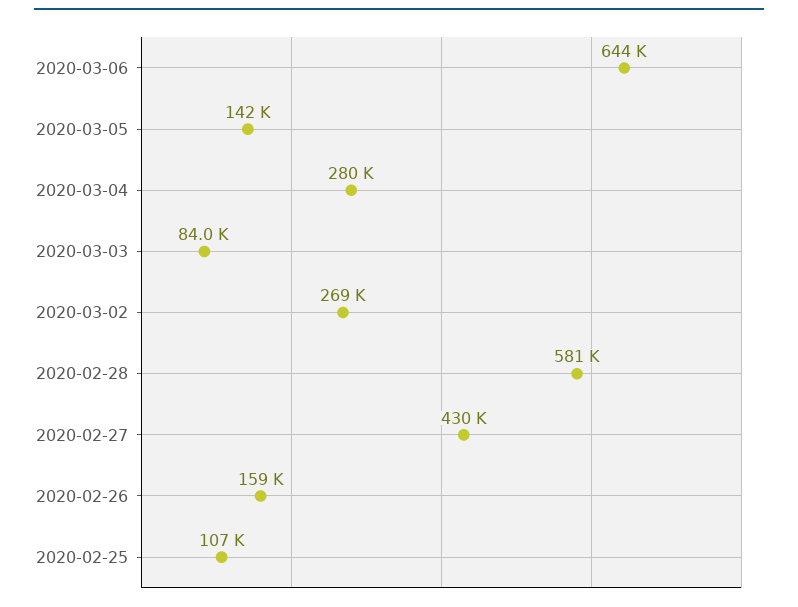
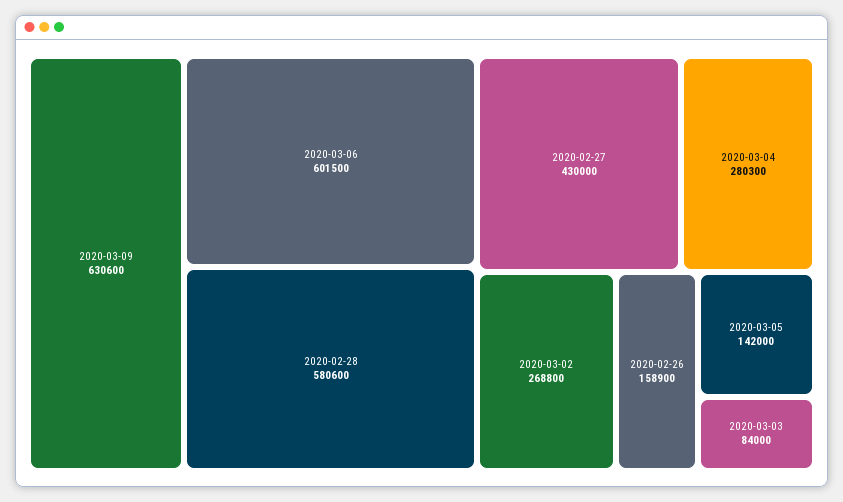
2020-03-06: 644000 -> 601500
2020-02-25: 107000 -> none
2020-03-09: none -> 630600

